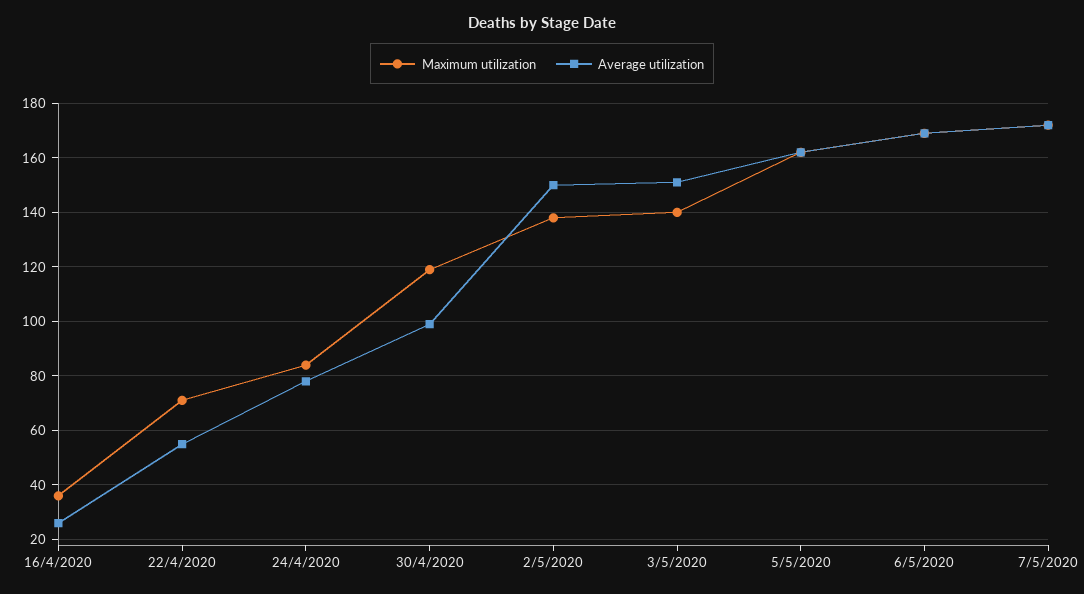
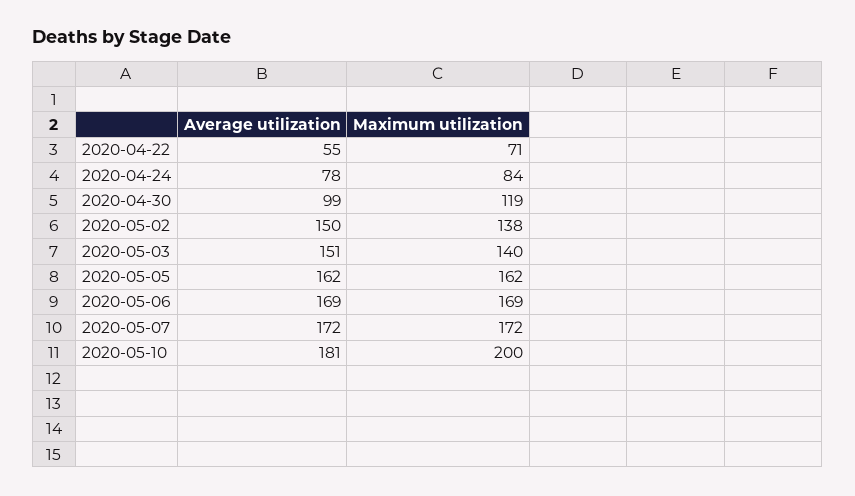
Maximum utilization, 16/4/2020: 35 -> none
Average utilization, 16/4/2020: 25 -> none
Average utilization, 2020-05-10: none -> 181
Maximum utilization, 2020-05-10: none -> 200

